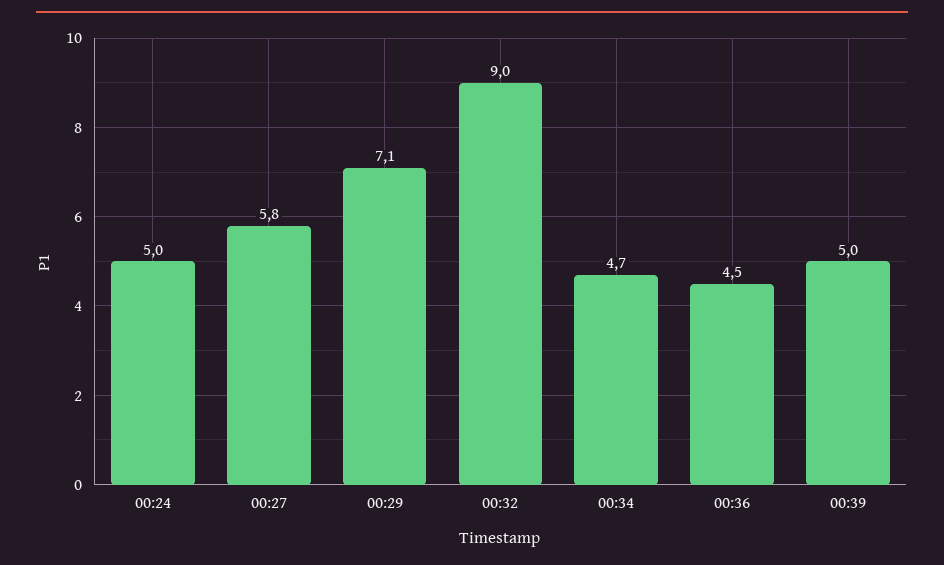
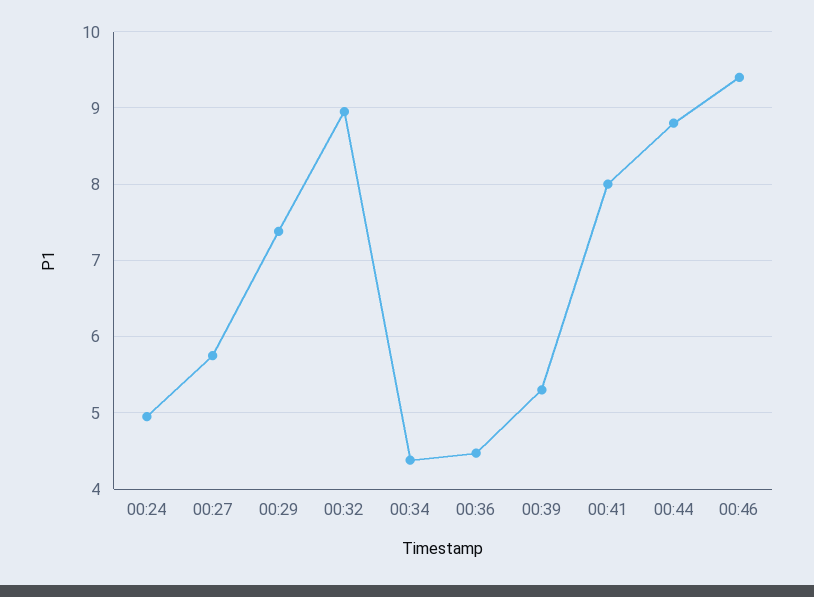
00:29: 7.1 -> 7.4
00:34: 4.7 -> 4.4
00:39: 5 -> 5.3
00:41: none -> 8
00:44: none -> 8.8
00:46: none -> 9.4

